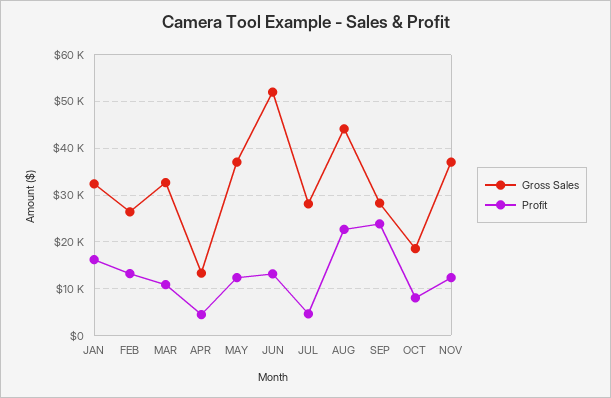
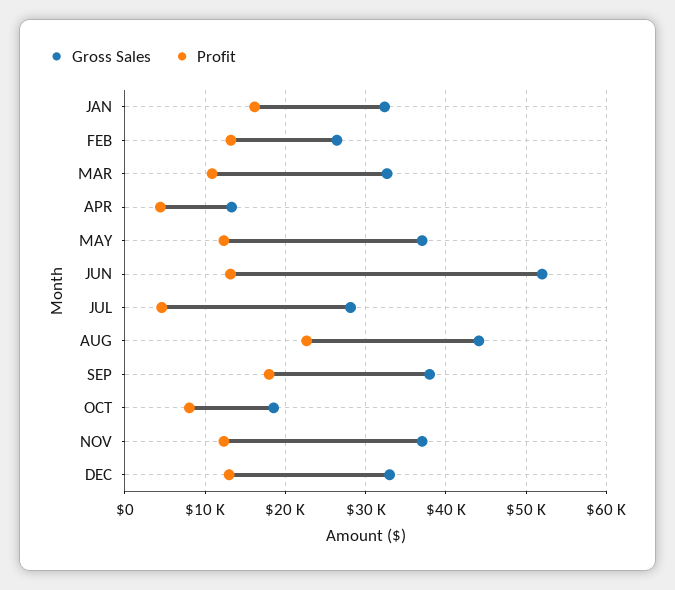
Gross Sales, SEP: 28000 -> 38000
Profit, SEP: 24000 -> 18000
Gross Sales, DEC: none -> 33000
Profit, DEC: none -> 13000

